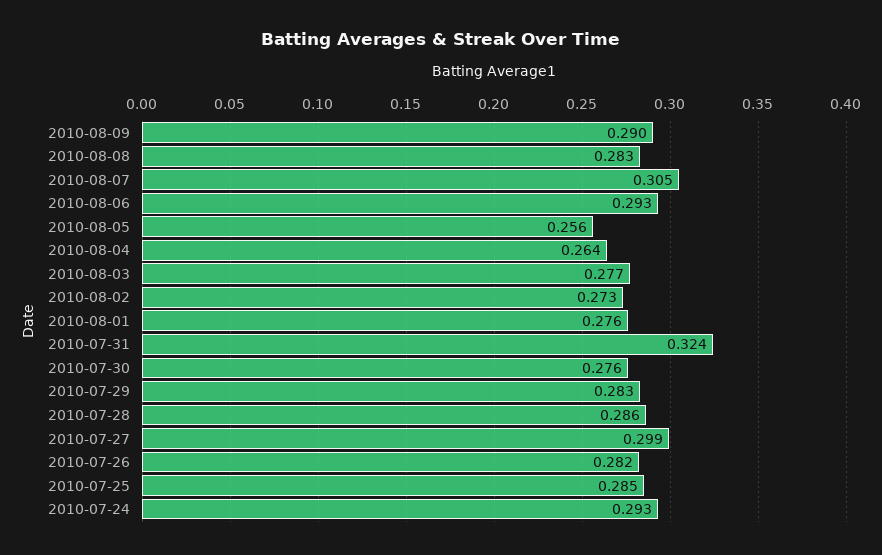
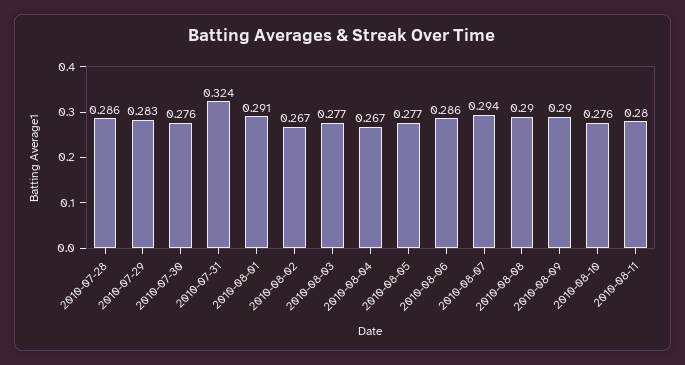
2010-08-08: 0.283 -> 0.29
2010-08-07: 0.305 -> 0.294
2010-08-06: 0.293 -> 0.286
2010-08-05: 0.256 -> 0.277
2010-08-04: 0.264 -> 0.267
2010-08-02: 0.273 -> 0.267
2010-08-01: 0.276 -> 0.291
2010-07-27: 0.299 -> none
2010-07-26: 0.282 -> none
2010-07-25: 0.285 -> none
2010-07-24: 0.293 -> none
2010-08-10: none -> 0.276
2010-08-11: none -> 0.28

